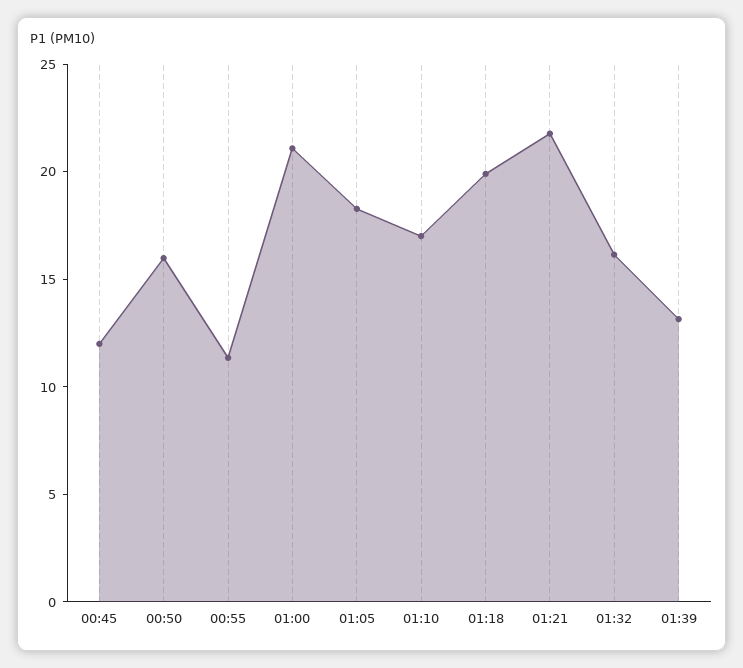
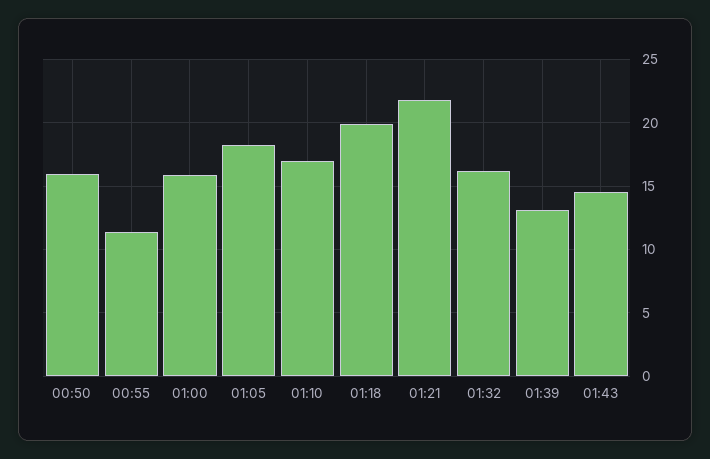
00:45: 12 -> none
01:00: 21 -> 16
01:43: none -> 14.5

